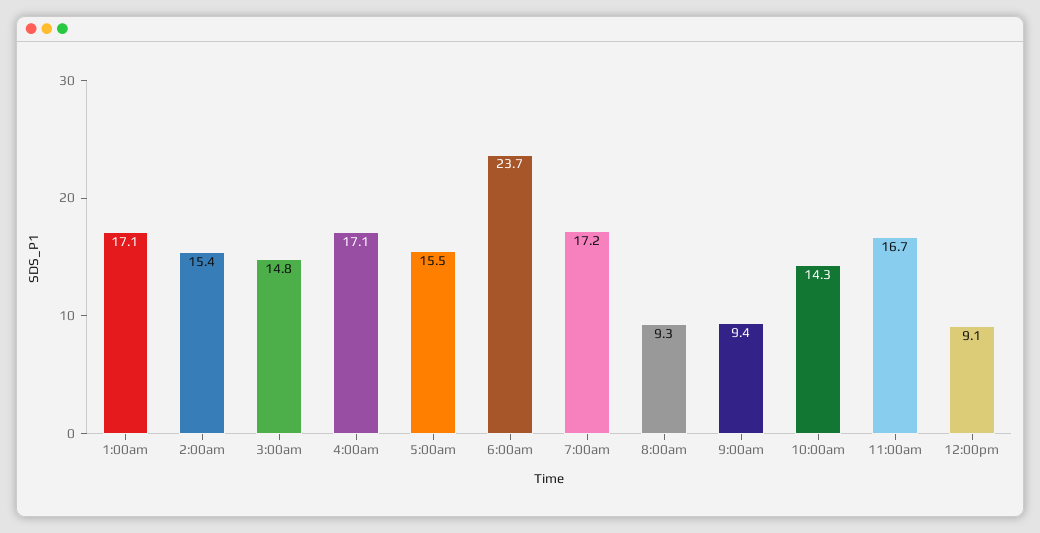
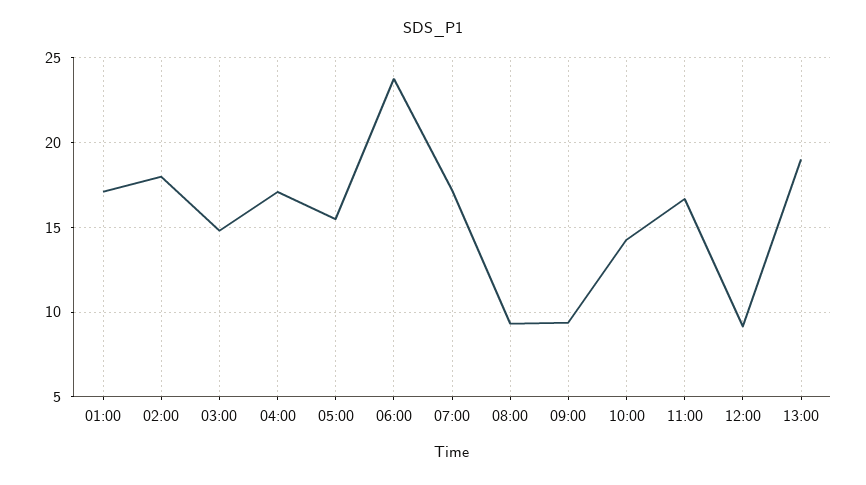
2:00am: 15.4 -> 18
13:00: none -> 19

